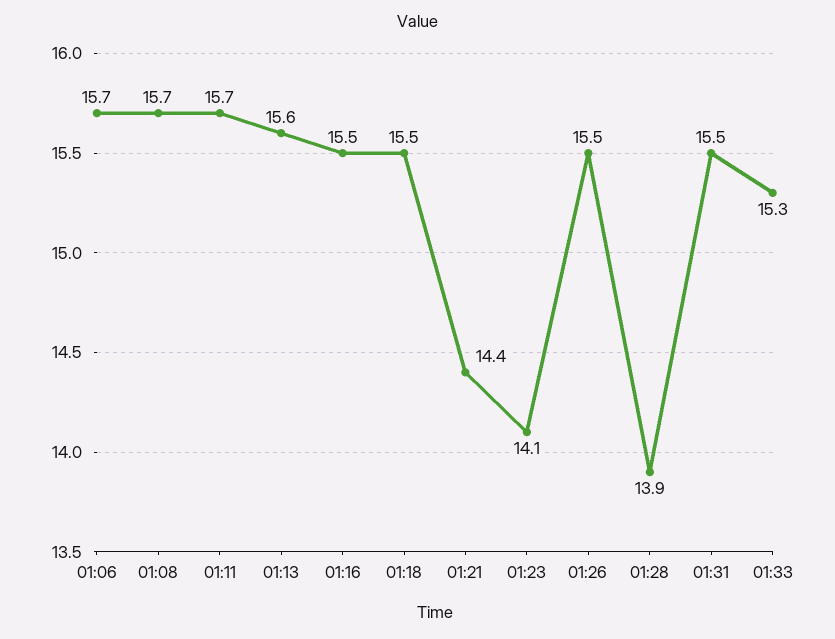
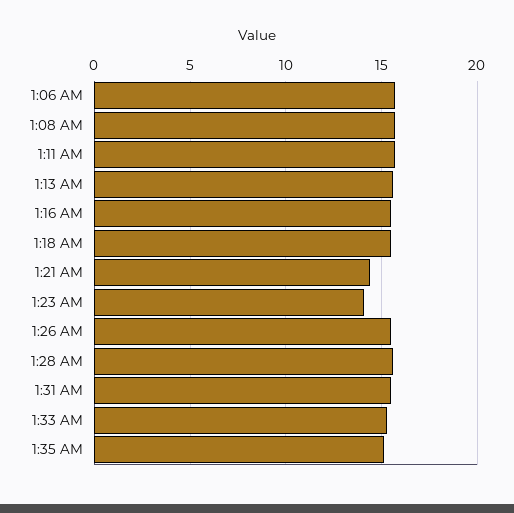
01:28: 13.9 -> 15.5
1:35 AM: none -> 15

